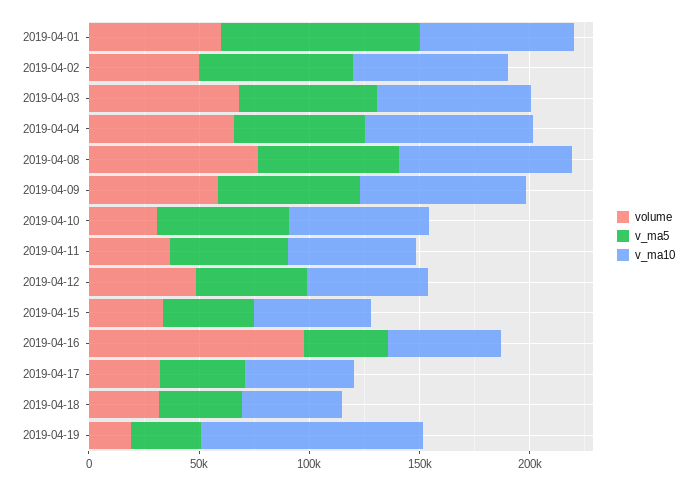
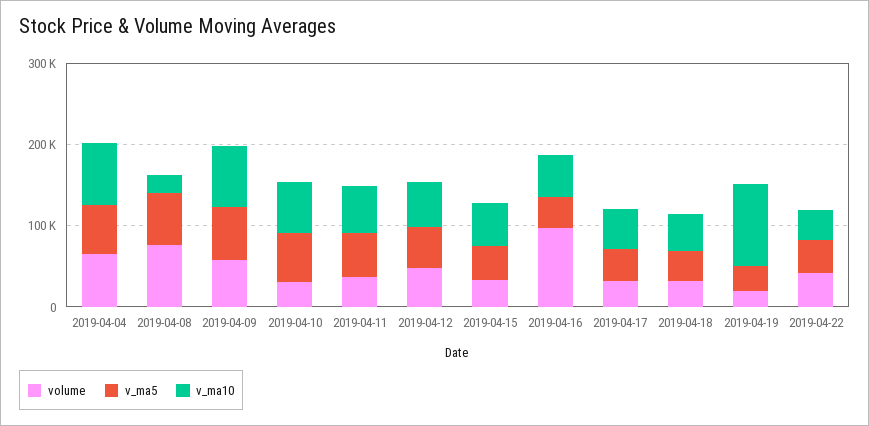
volume, 2019-04-01: 60000 -> none
v_ma5, 2019-04-01: 90000 -> none
v_ma10, 2019-04-01: 70000 -> none
volume, 2019-04-02: 50000 -> none
v_ma5, 2019-04-02: 70000 -> none
v_ma10, 2019-04-02: 70000 -> none
volume, 2019-04-03: 70000 -> none
v_ma5, 2019-04-03: 60000 -> none
v_ma10, 2019-04-03: 70000 -> none
v_ma10, 2019-04-08: 80000 -> 20000
volume, 2019-04-22: none -> 40000
v_ma5, 2019-04-22: none -> 40000
v_ma10, 2019-04-22: none -> 40000

